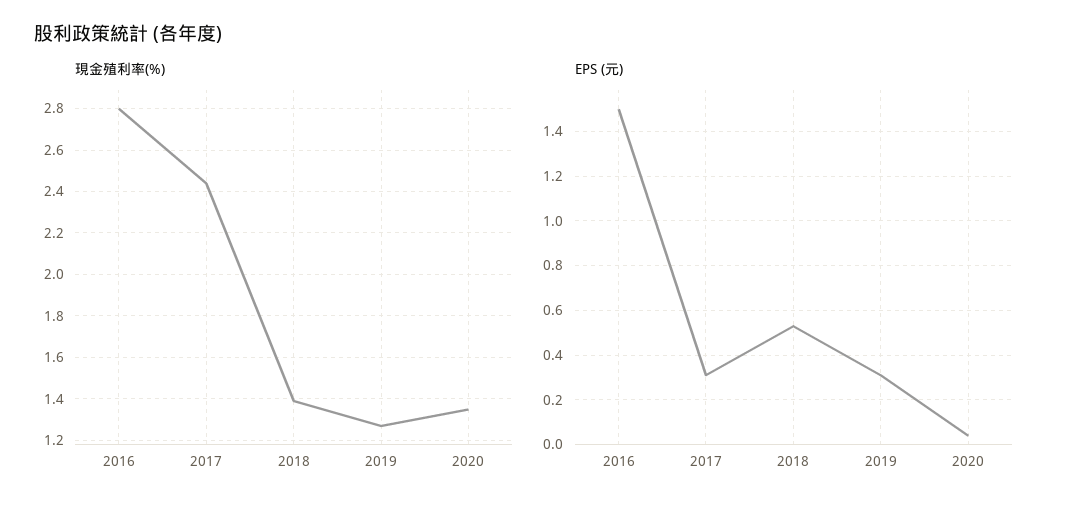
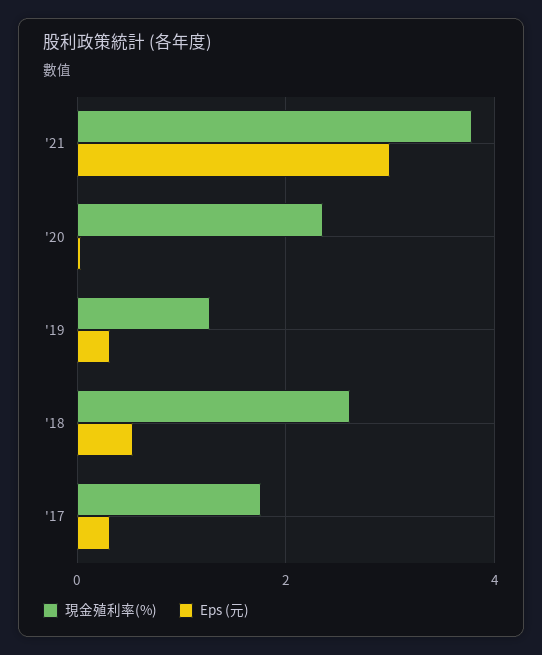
現金殖利率(%), 2016: 2.8 -> none
現金殖利率(%), 2017: 2.45 -> 1.8
現金殖利率(%), 2018: 1.4 -> 2.6
現金殖利率(%), 2020: 1.35 -> 2.4
EPS (元), 2016: 1.5 -> none
現金殖利率(%), '21: none -> 3.8
EPS (元), '21: none -> 3

